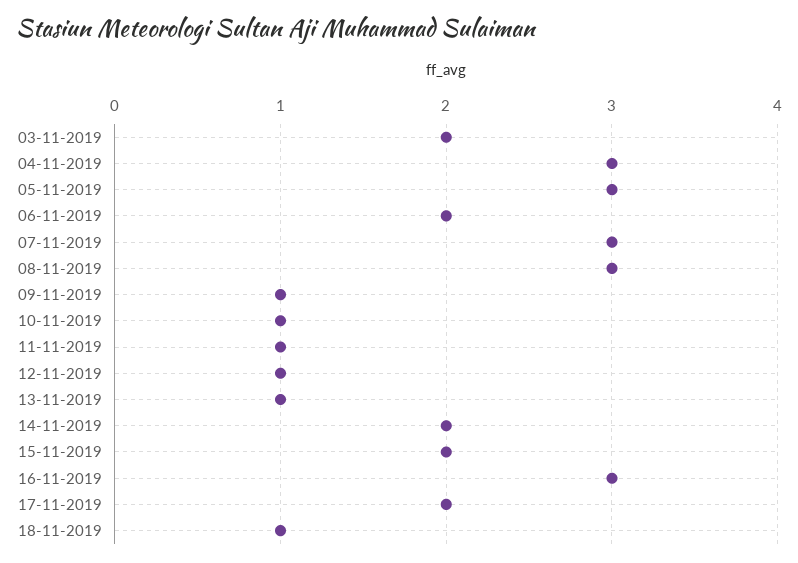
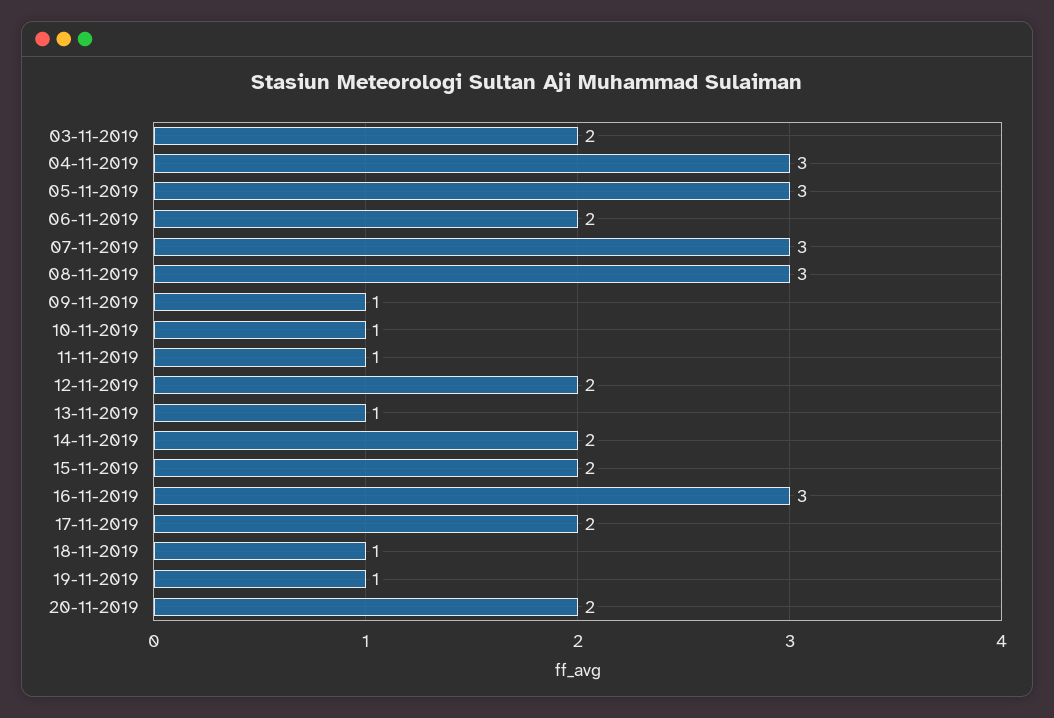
12-11-2019: 1 -> 2
19-11-2019: none -> 1
20-11-2019: none -> 2

